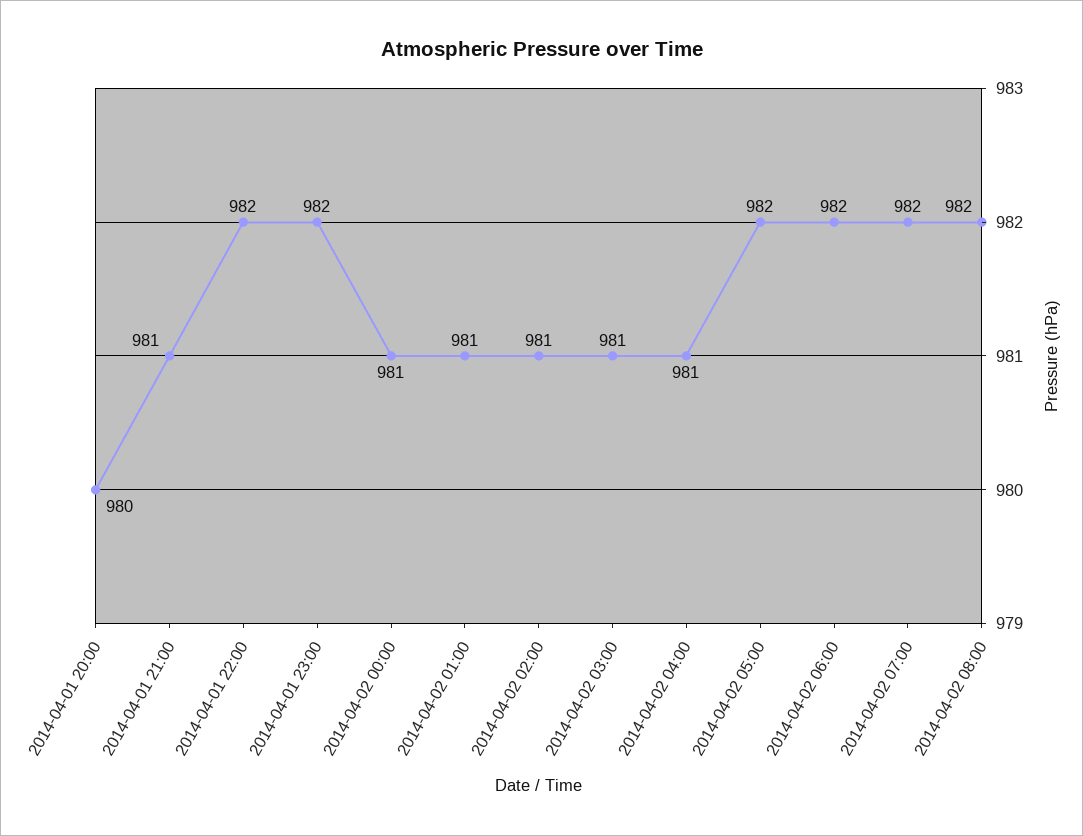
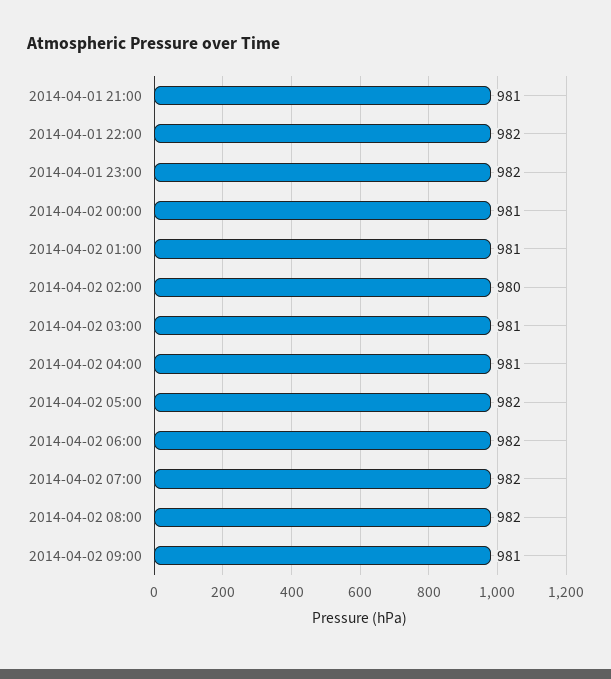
2014-04-01 20:00: 980 -> none
2014-04-02 02:00: 981 -> 980
2014-04-02 09:00: none -> 981

